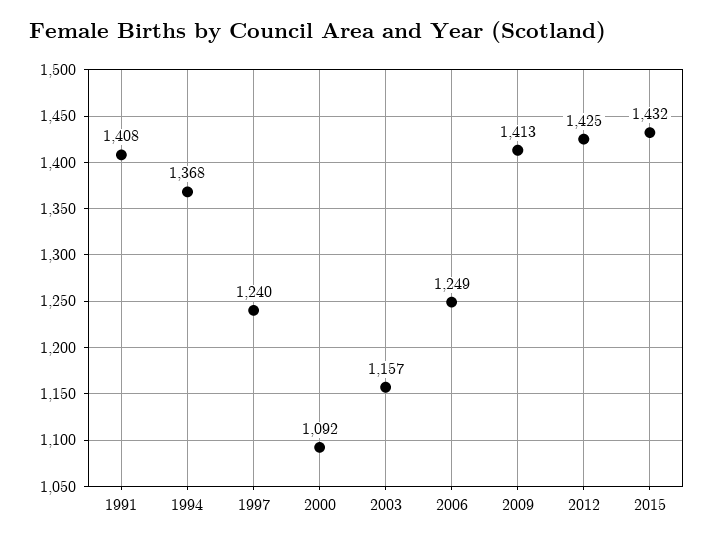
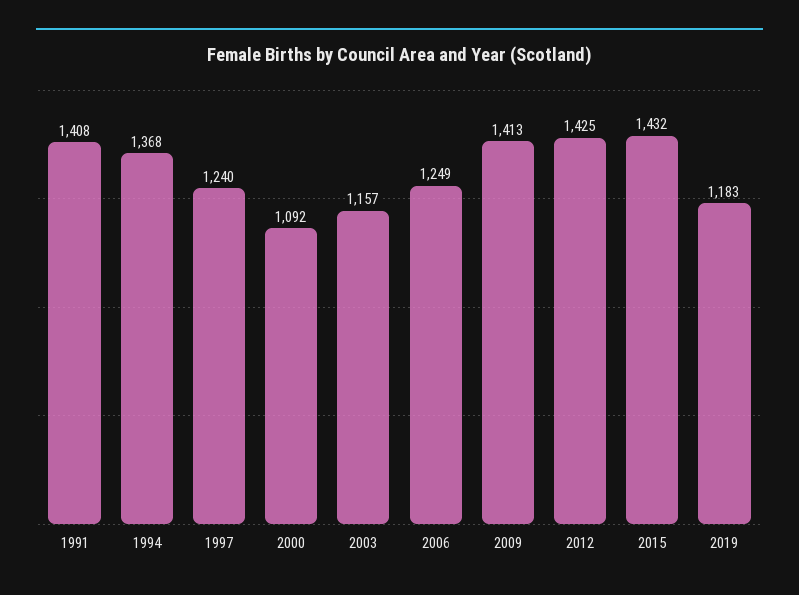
2019: none -> 1183

